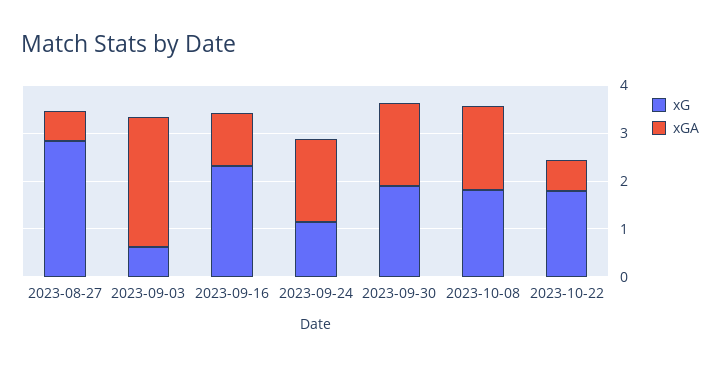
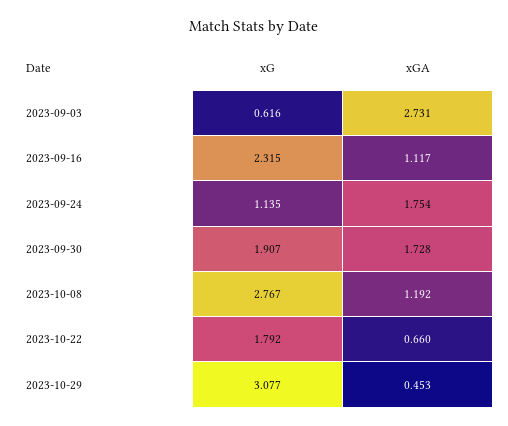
xG, 2023-08-27: 2.8 -> none
xGA, 2023-08-27: 0.6 -> none
xG, 2023-10-08: 1.8 -> 2.767
xGA, 2023-10-08: 1.8 -> 1.192
xG, 2023-10-29: none -> 3.077
xGA, 2023-10-29: none -> 0.453

